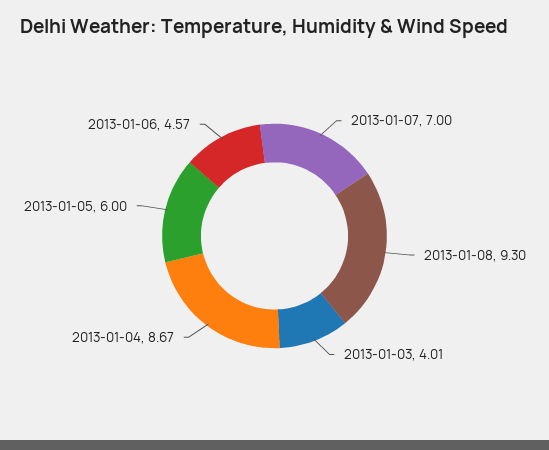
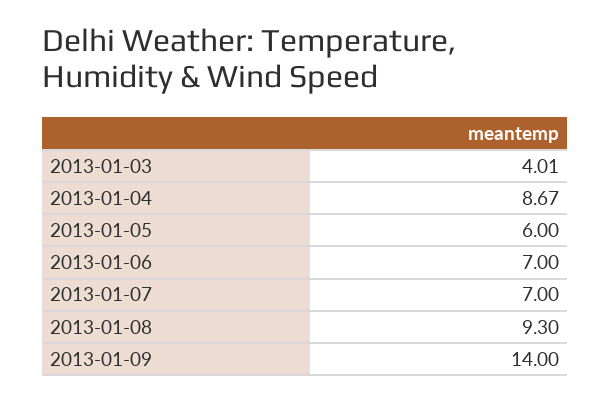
2013-01-06: 4.57 -> 7
2013-01-09: none -> 14

